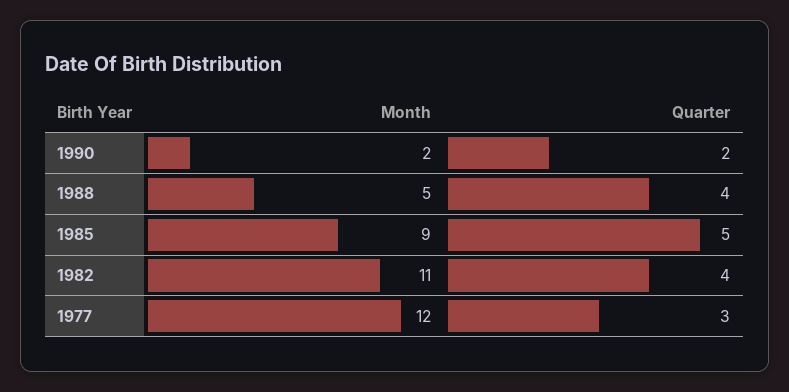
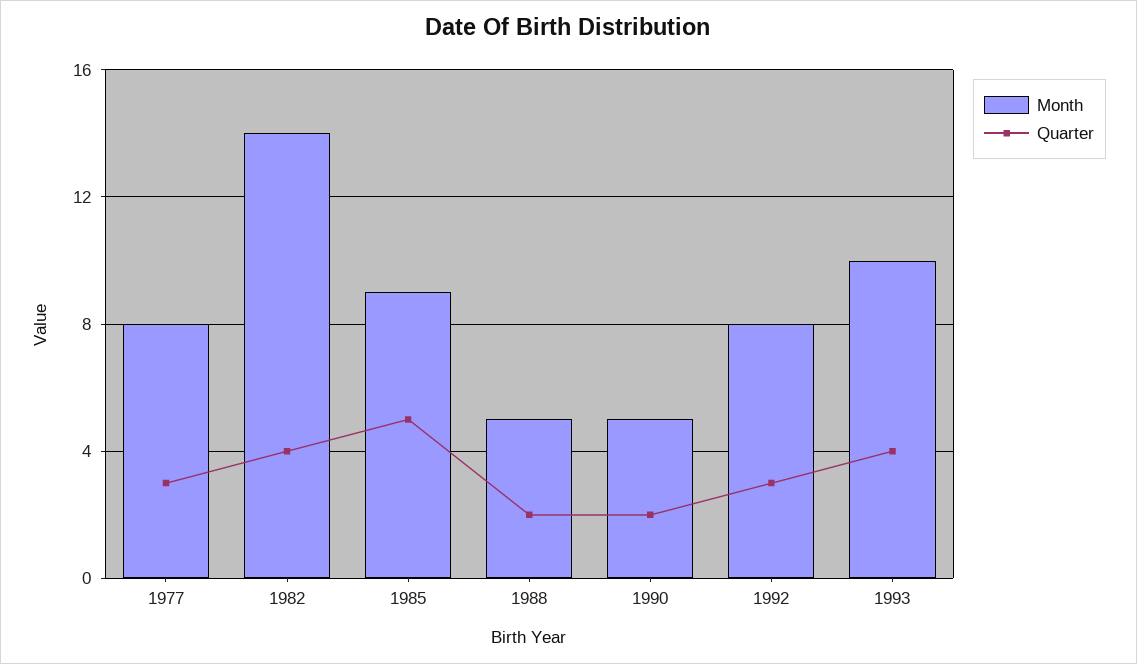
Month, 1990: 2 -> 5
Quarter, 1988: 4 -> 2
Month, 1982: 11 -> 14
Month, 1977: 12 -> 8
Month, 1992: none -> 8
Quarter, 1992: none -> 3
Month, 1993: none -> 10
Quarter, 1993: none -> 4

